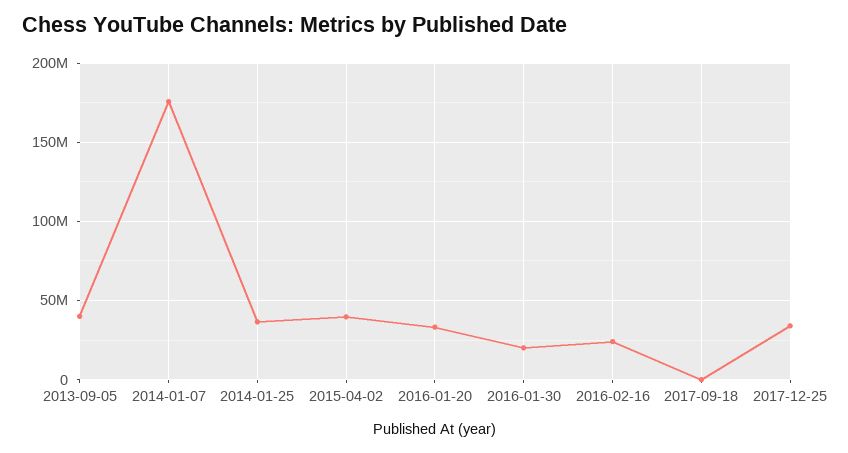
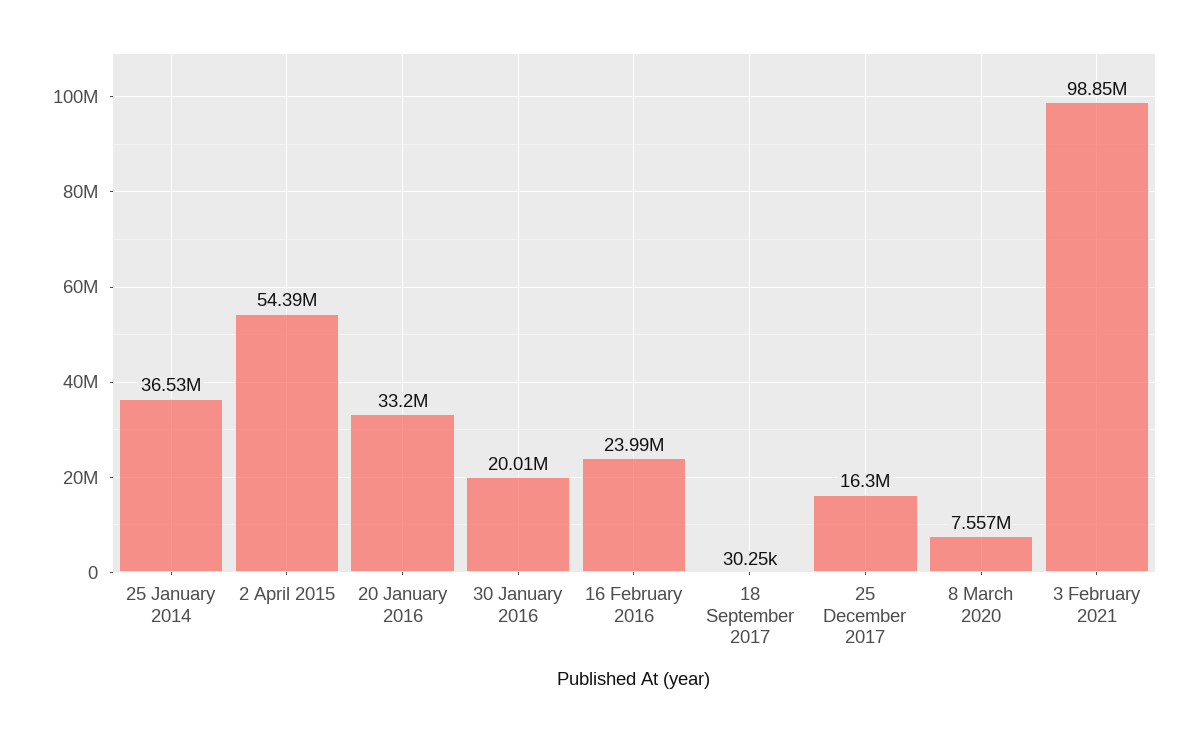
2013-09-05: 40000000 -> none
2014-01-07: 175000000 -> none
2015-04-02: 40000000 -> 54390000
2017-12-25: 35000000 -> 16300000
8 March 2020: none -> 7557000
3 February 2021: none -> 98850000

